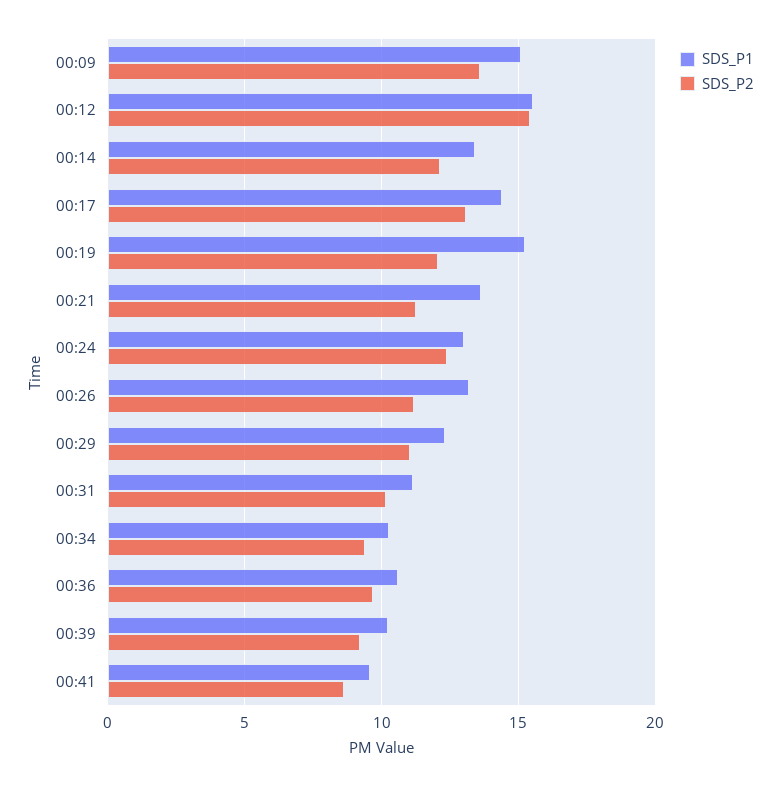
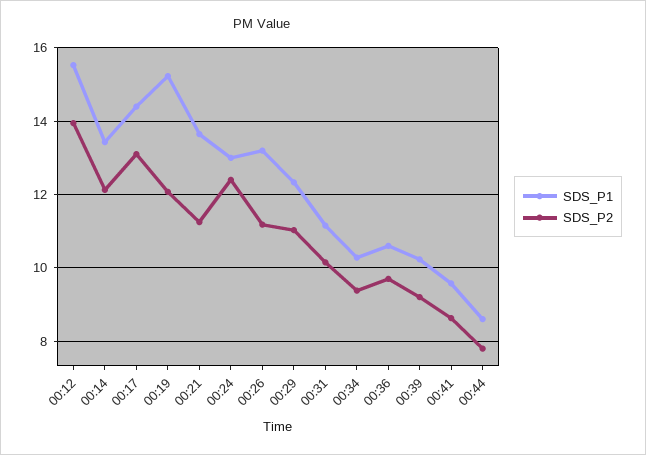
SDS_P1, 00:09: 15 -> none
SDS_P2, 00:09: 13.5 -> none
SDS_P2, 00:12: 15.5 -> 14
SDS_P1, 00:44: none -> 8.6
SDS_P2, 00:44: none -> 7.8

